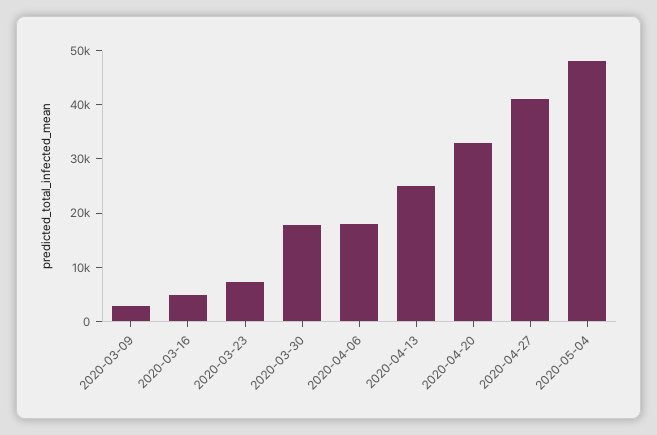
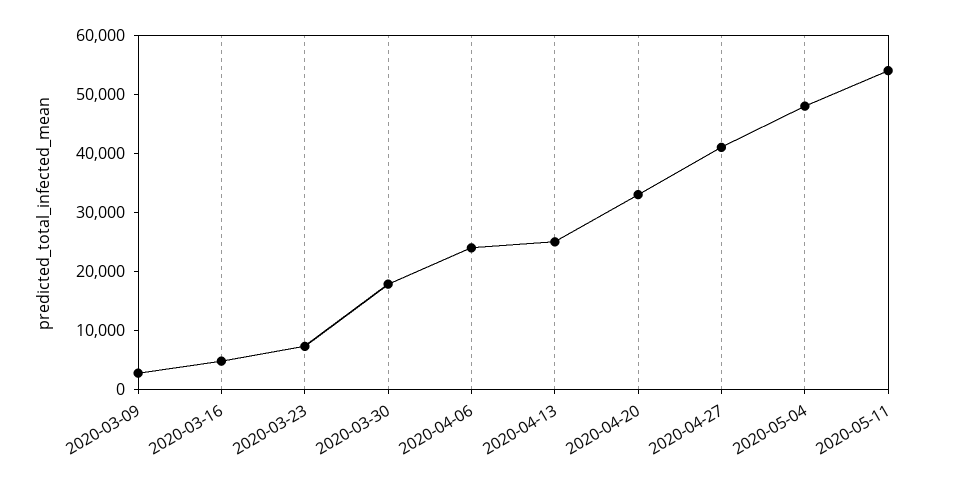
2020-04-06: 18000 -> 24000
2020-05-11: none -> 54000

